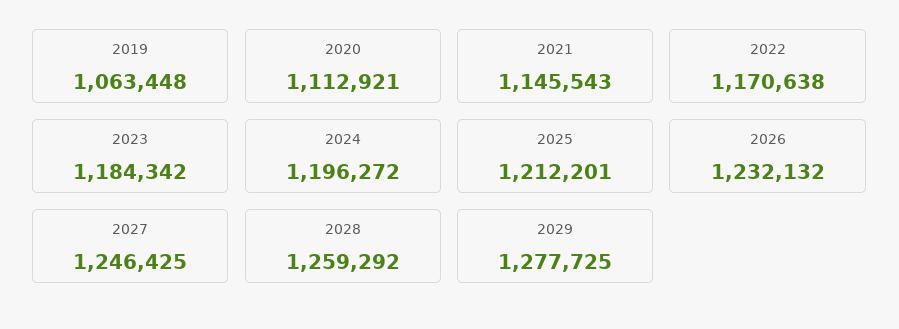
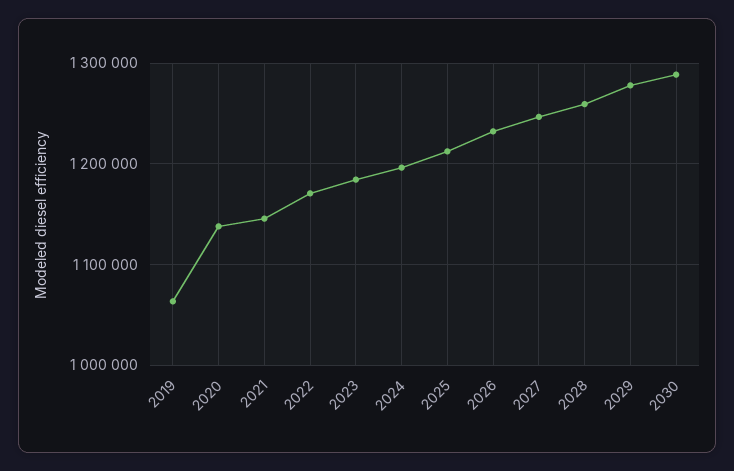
2020: 1112921 -> 1140000
2030: none -> 1290000

